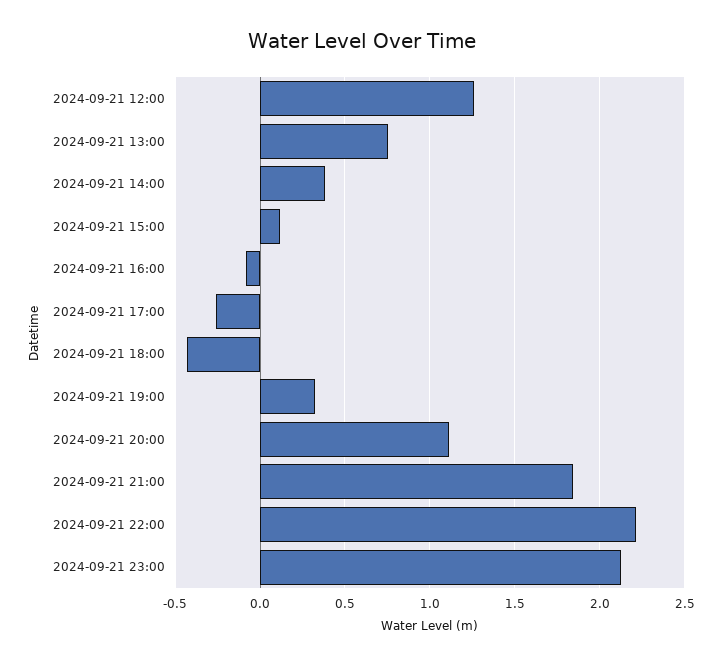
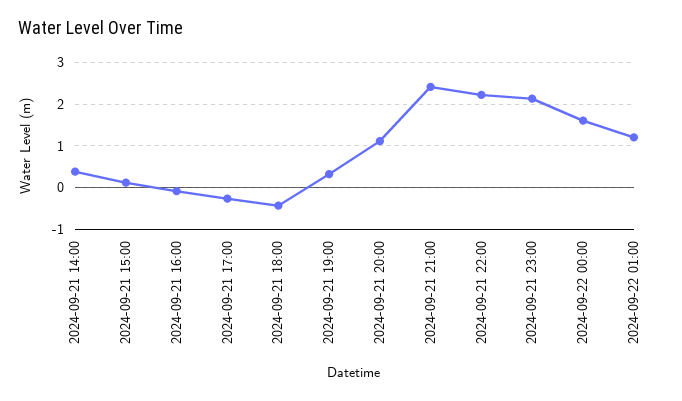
2024-09-21 12:00: 1.25 -> none
2024-09-21 13:00: 0.75 -> none
2024-09-21 21:00: 1.85 -> 2.4
2024-09-22 00:00: none -> 1.6
2024-09-22 01:00: none -> 1.2

